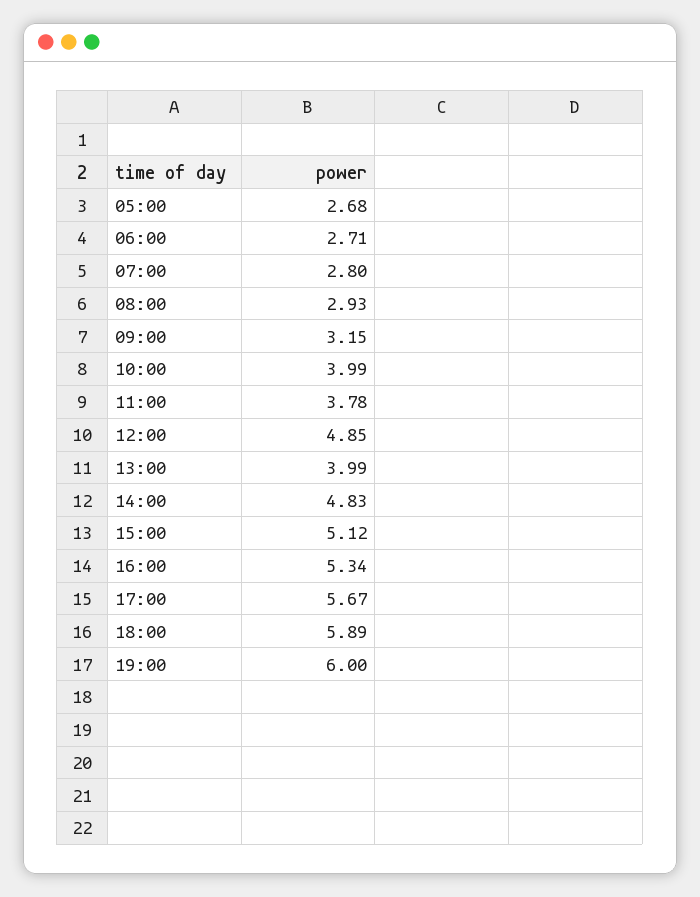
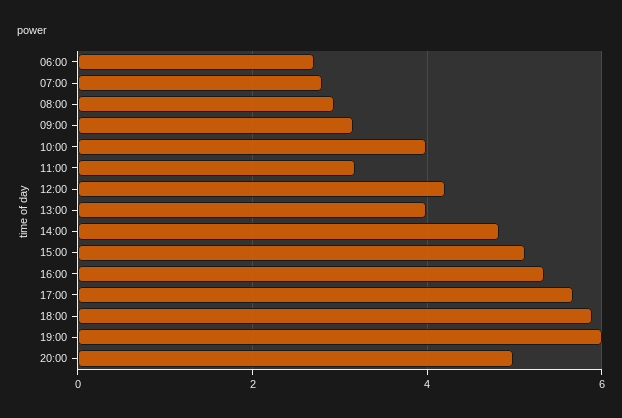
05:00: 2.68 -> none
11:00: 3.78 -> 3.2
12:00: 4.85 -> 4.2
20:00: none -> 5

